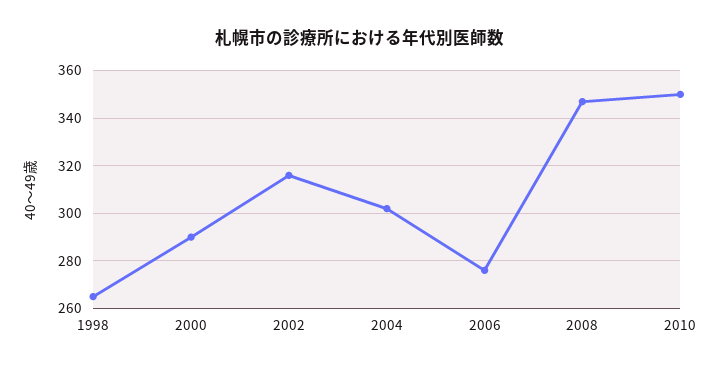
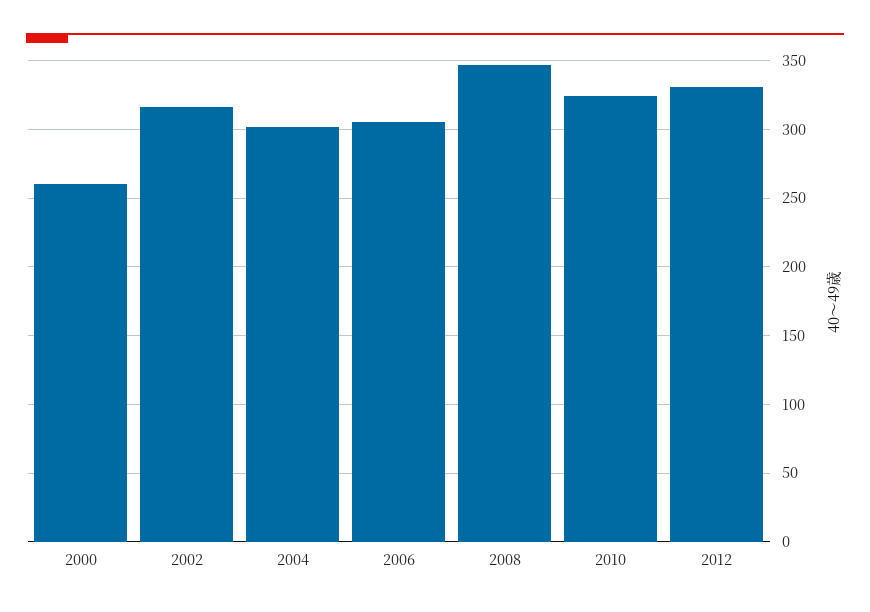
1998: 265 -> none
2000: 290 -> 260
2006: 275 -> 305
2010: 350 -> 325
2012: none -> 330

